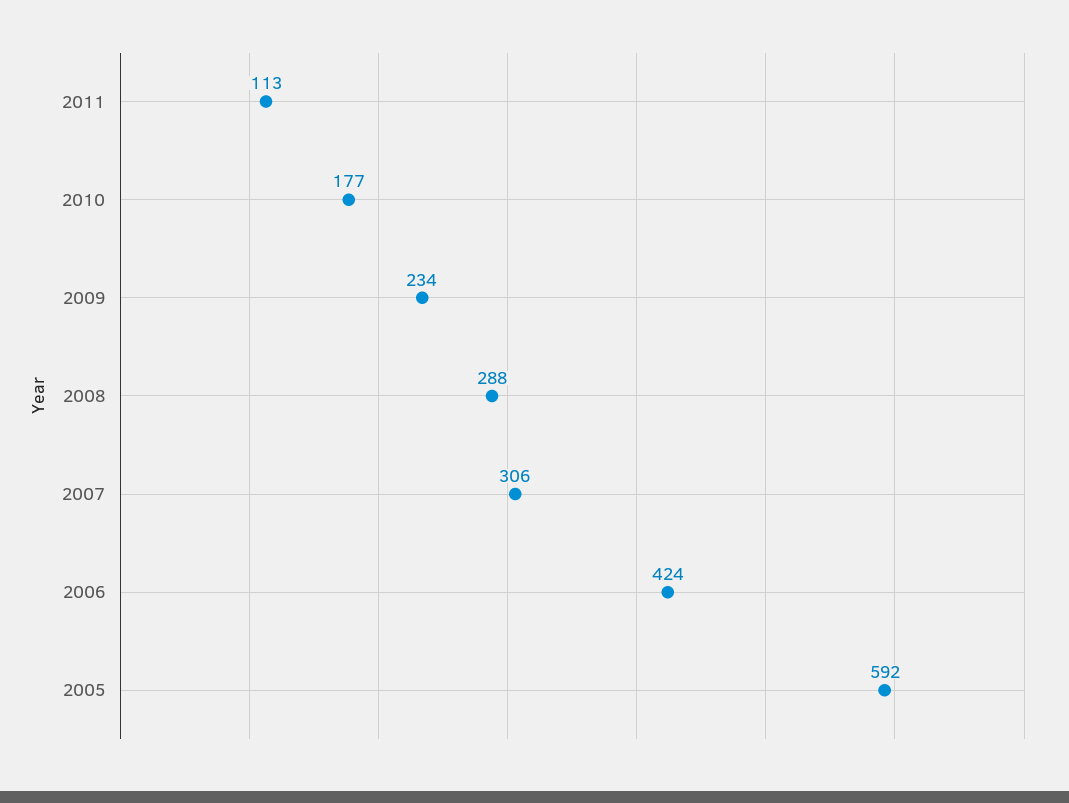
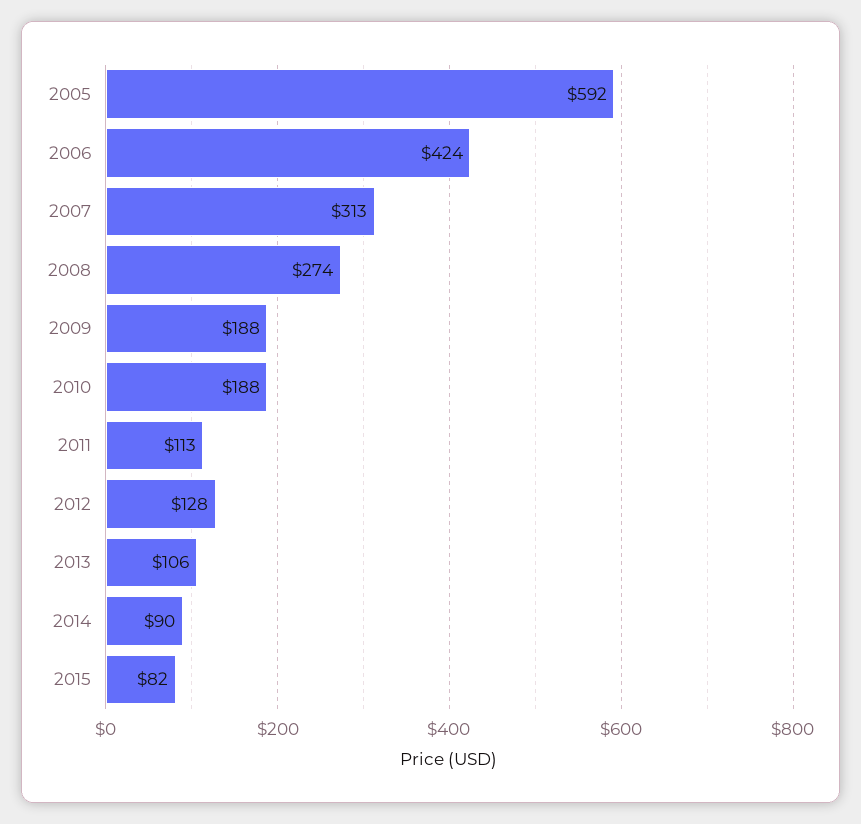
2010: 177 -> 188
2009: 234 -> 188
2008: 288 -> 274
2007: 306 -> 313
2012: none -> 128
2013: none -> 106
2014: none -> 90
2015: none -> 82

